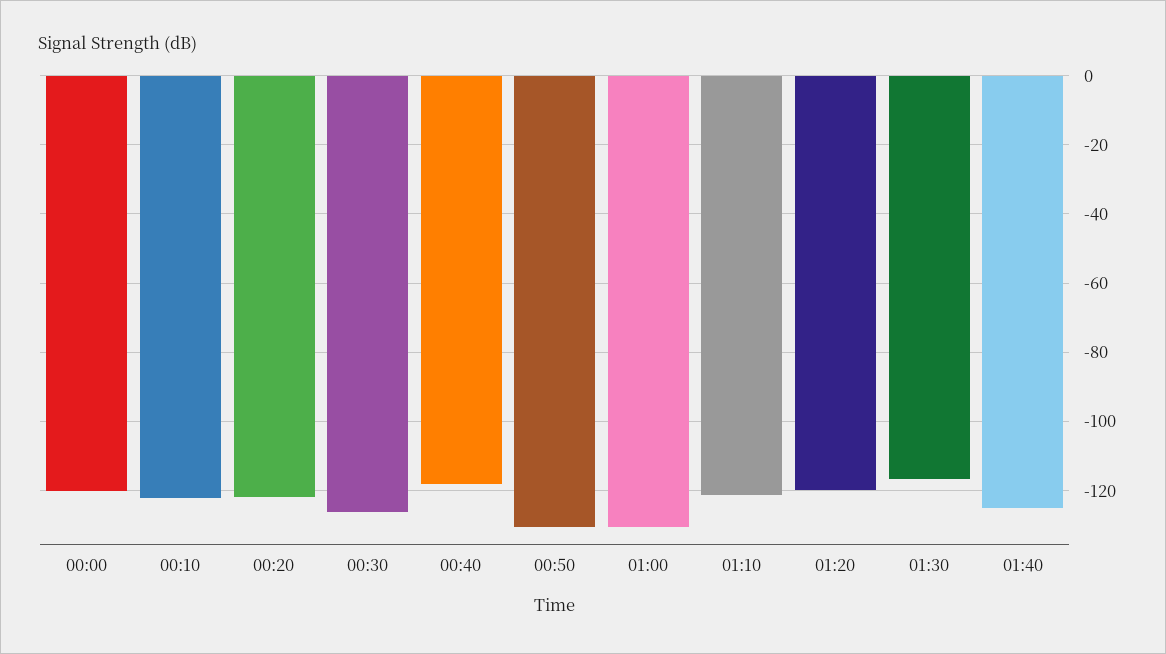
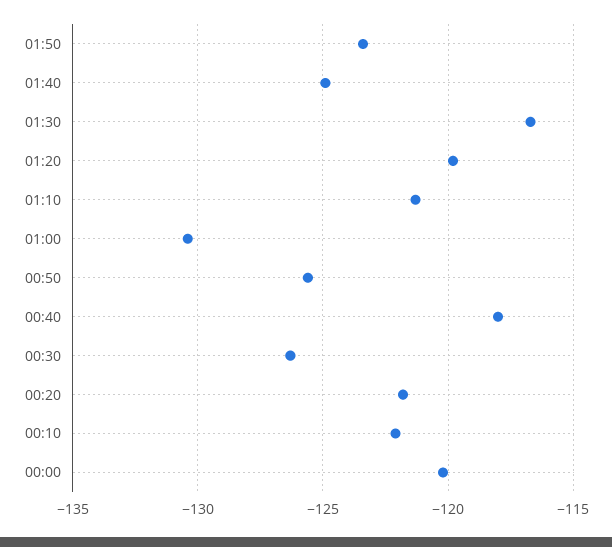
00:50: -130 -> -125.5
01:50: none -> -123.5

